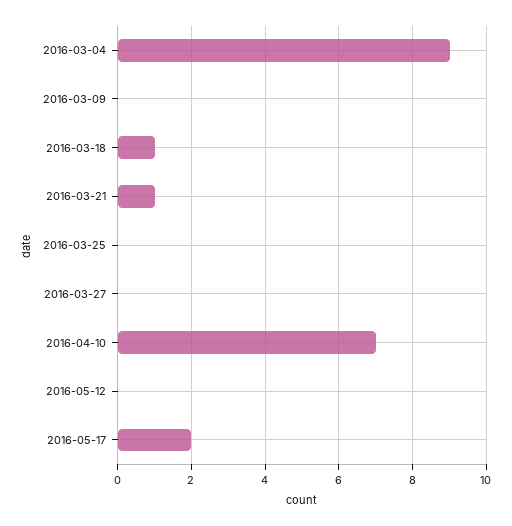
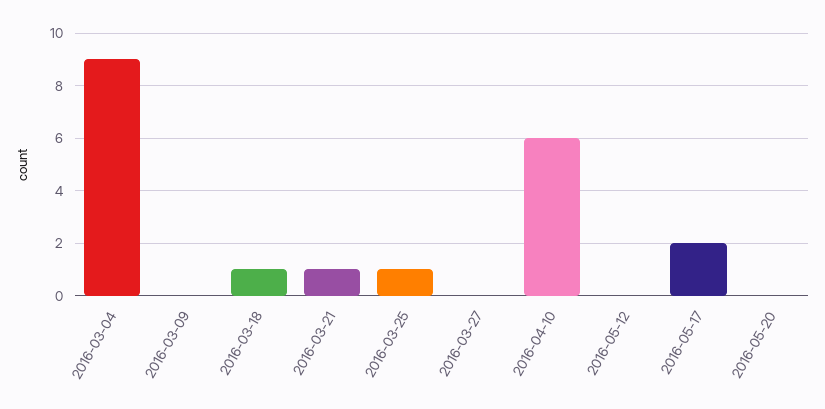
2016-03-25: 0 -> 1
2016-04-10: 7 -> 6
2016-05-20: none -> 0

